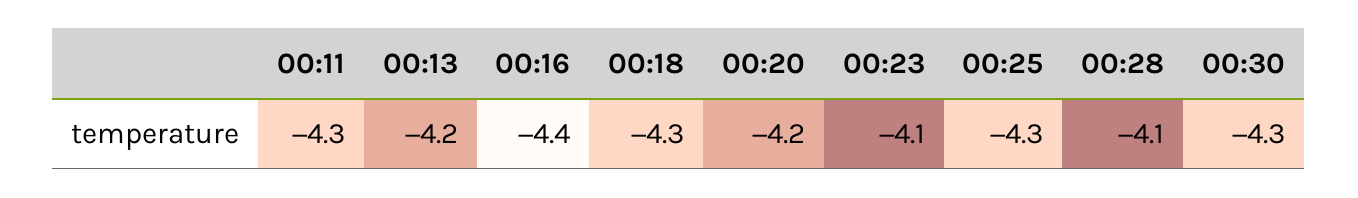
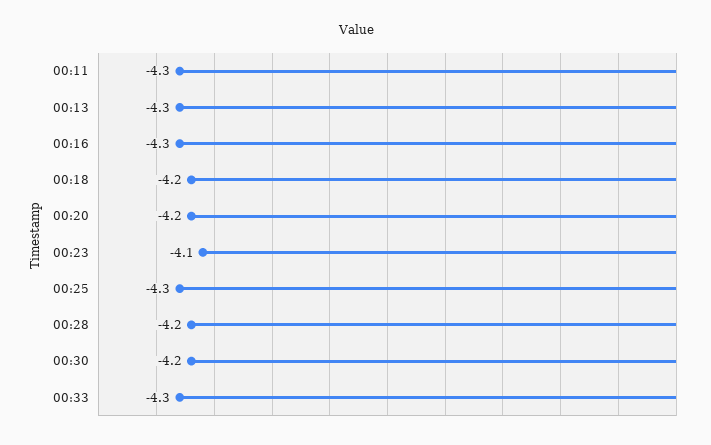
00:13: -4.2 -> -4.3
00:16: -4.4 -> -4.3
00:18: -4.3 -> -4.2
00:28: -4.1 -> -4.2
00:30: -4.3 -> -4.2
00:33: none -> -4.3

